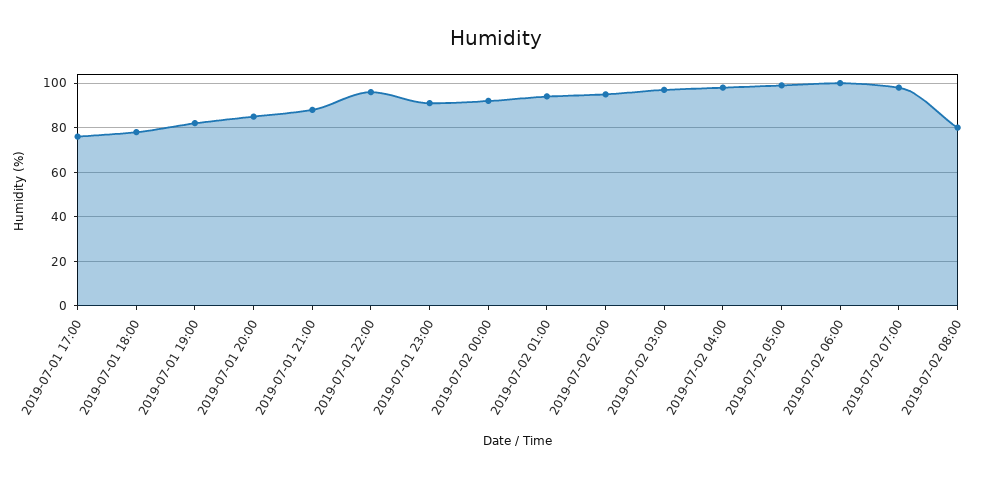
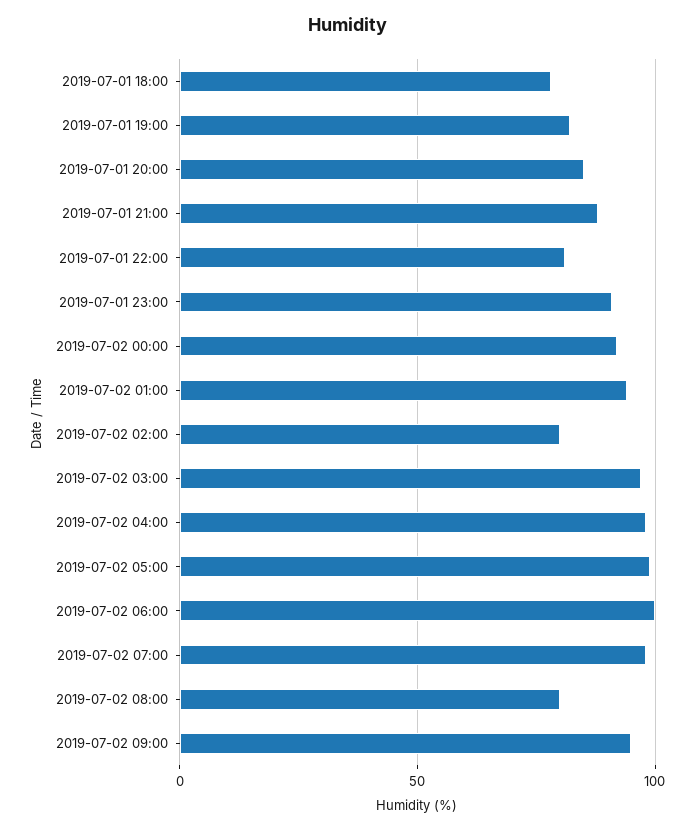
2019-07-01 17:00: 75 -> none
2019-07-01 22:00: 95 -> 80
2019-07-02 02:00: 95 -> 80
2019-07-02 09:00: none -> 95

